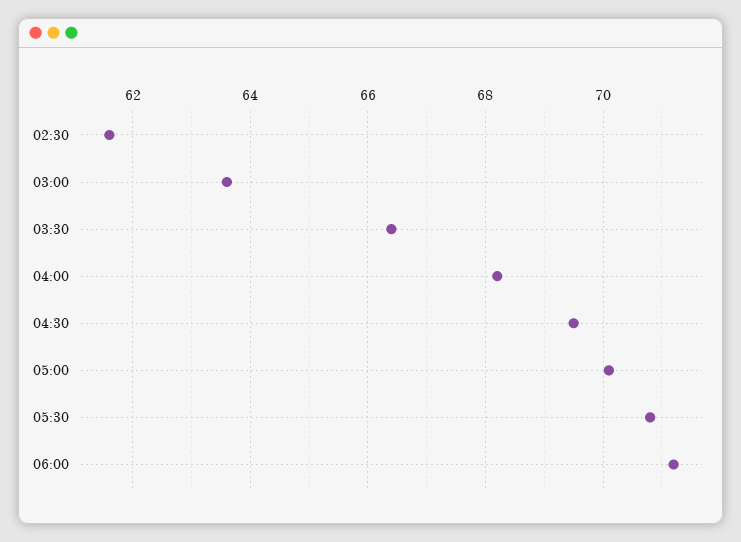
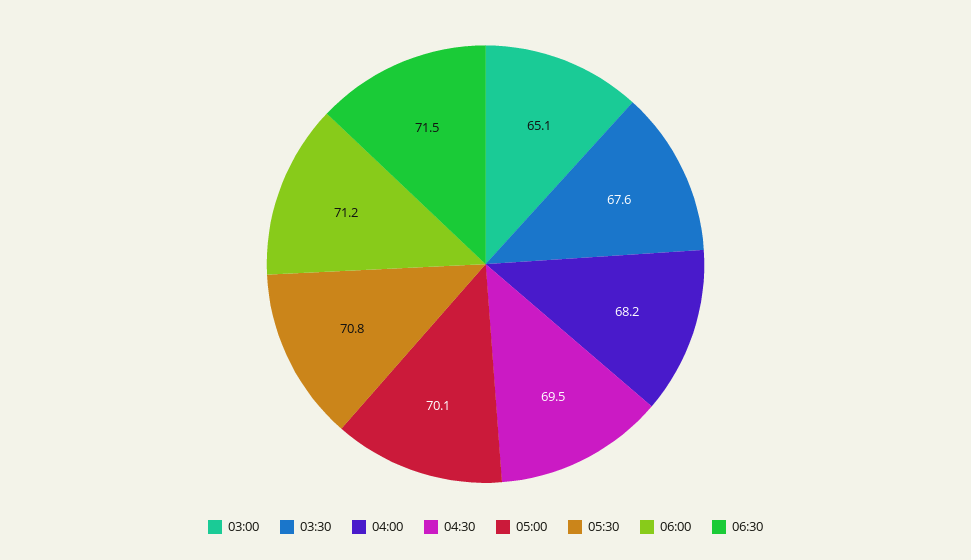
02:30: 61.5 -> none
03:00: 63.5 -> 65.1
03:30: 66.5 -> 67.6
06:30: none -> 71.5

